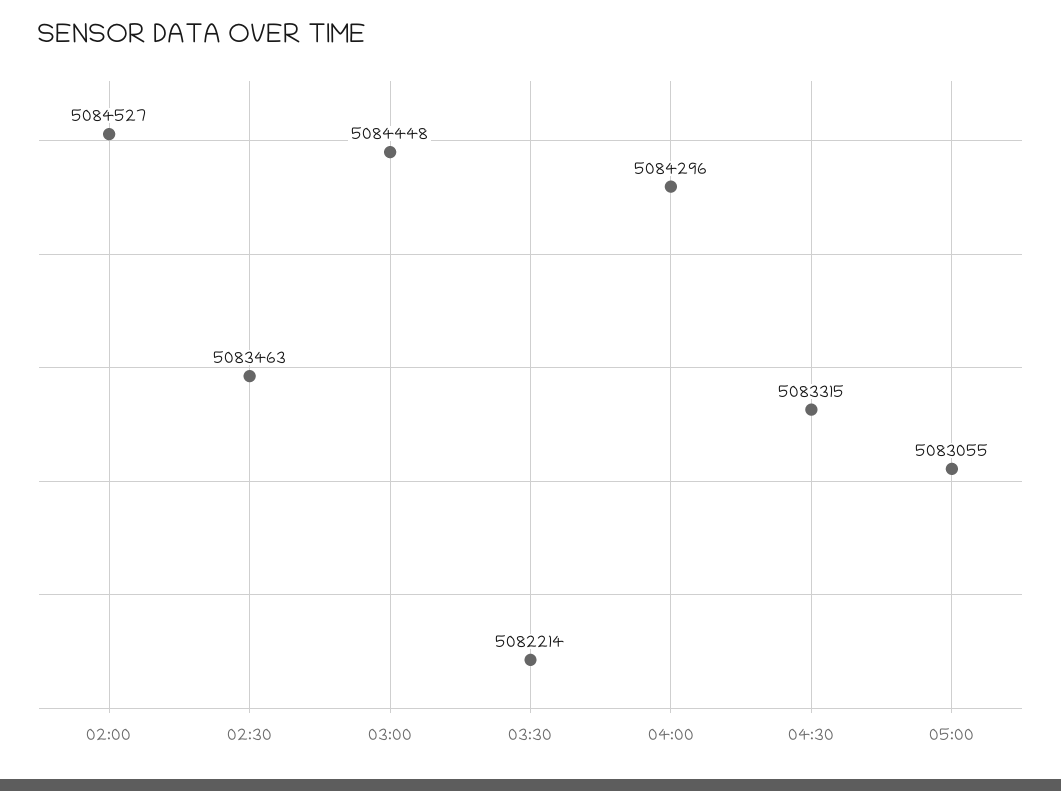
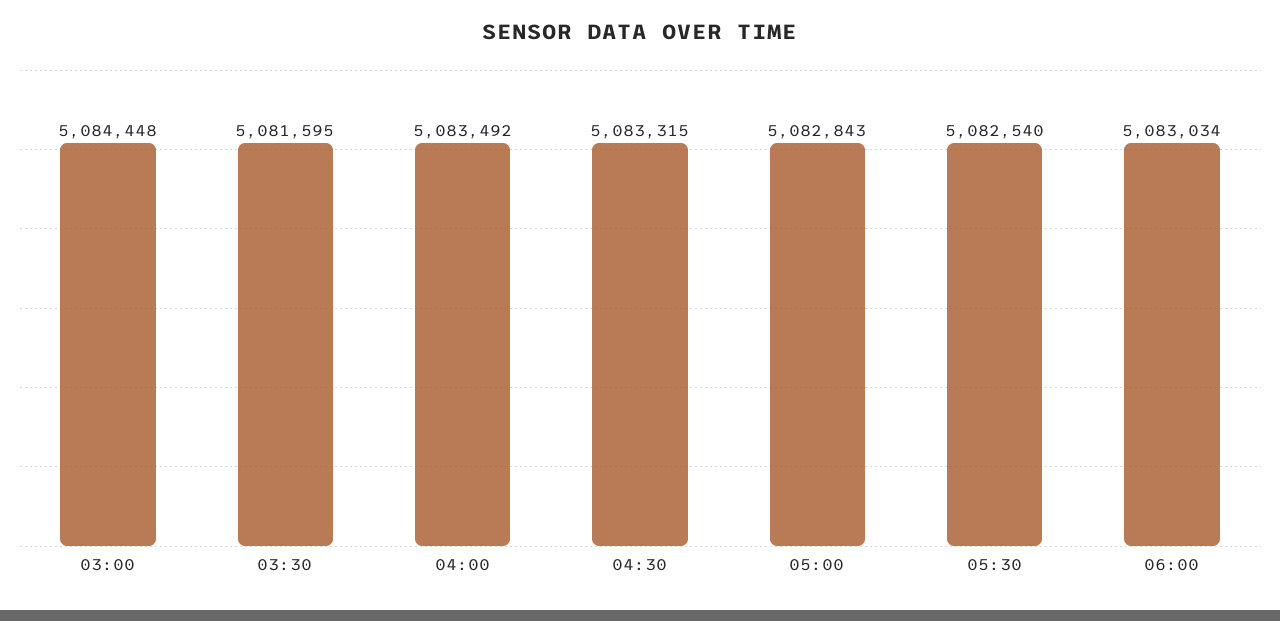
02:00: 5084527 -> none
02:30: 5083463 -> none
03:30: 5082214 -> 5081595
04:00: 5084296 -> 5083492
05:00: 5083055 -> 5082843
05:30: none -> 5082540
06:00: none -> 5083034

